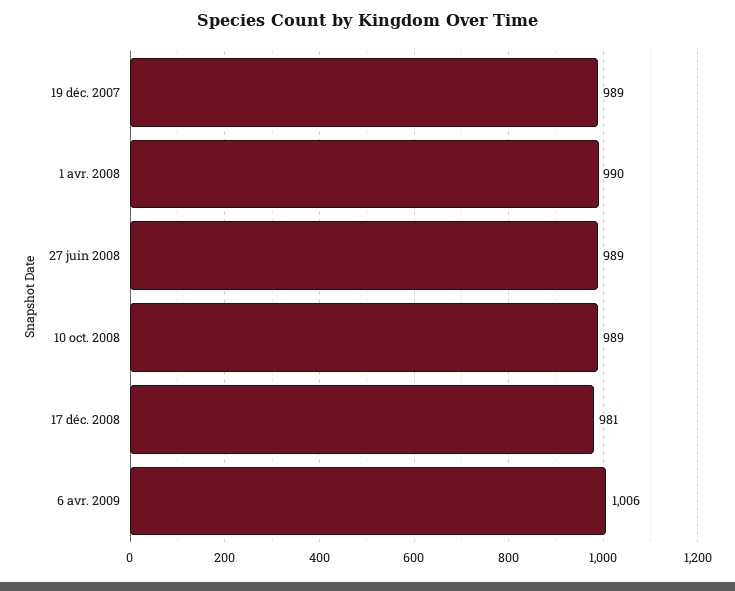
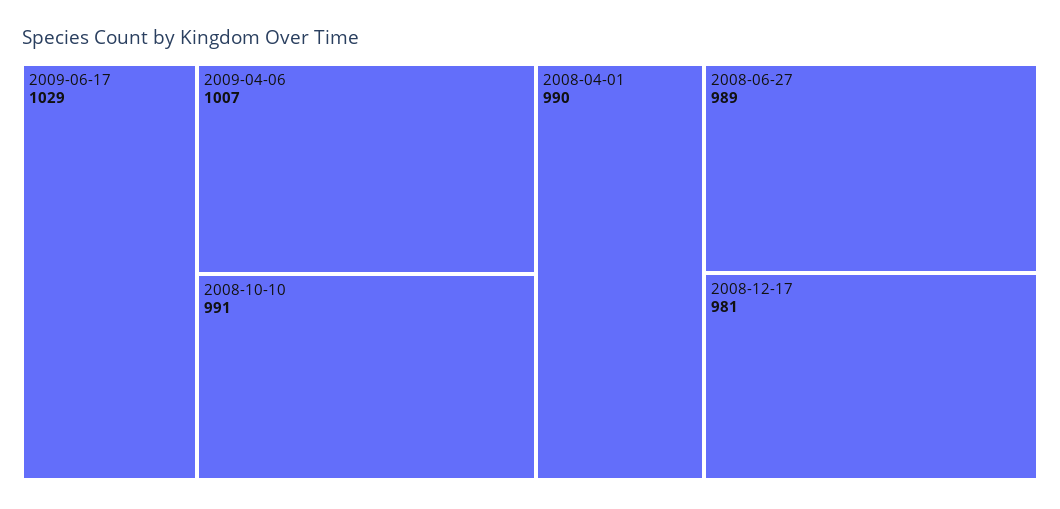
19 déc. 2007: 989 -> none
10 oct. 2008: 989 -> 991
6 avr. 2009: 1006 -> 1007
2009-06-17: none -> 1029

